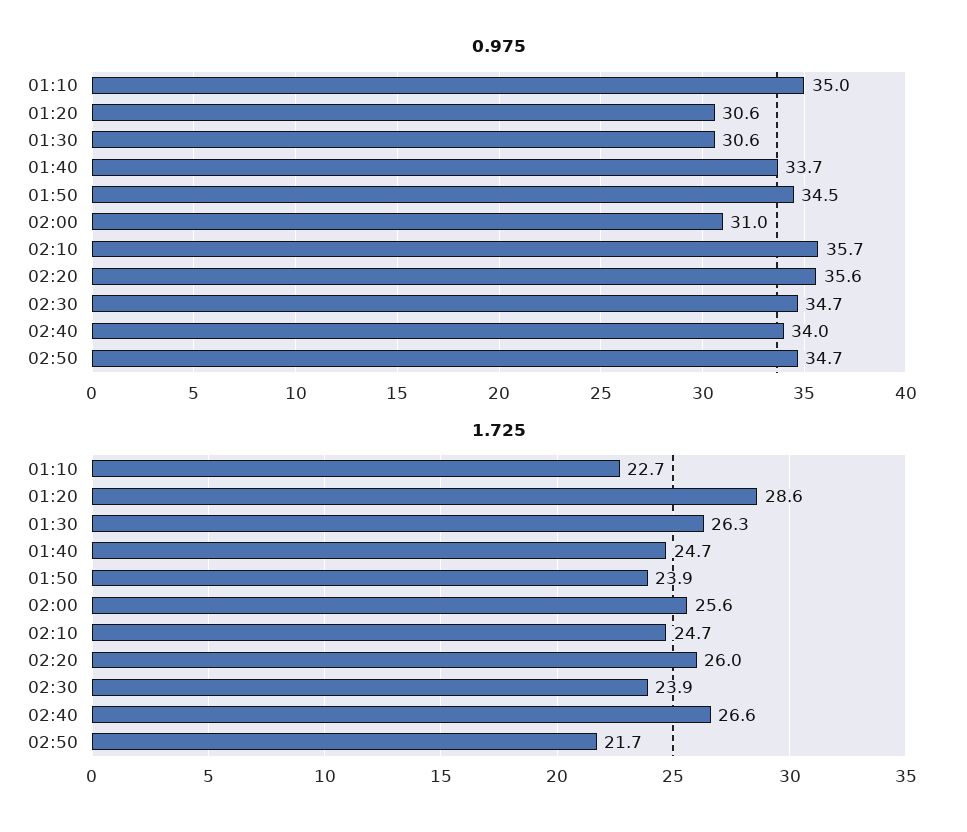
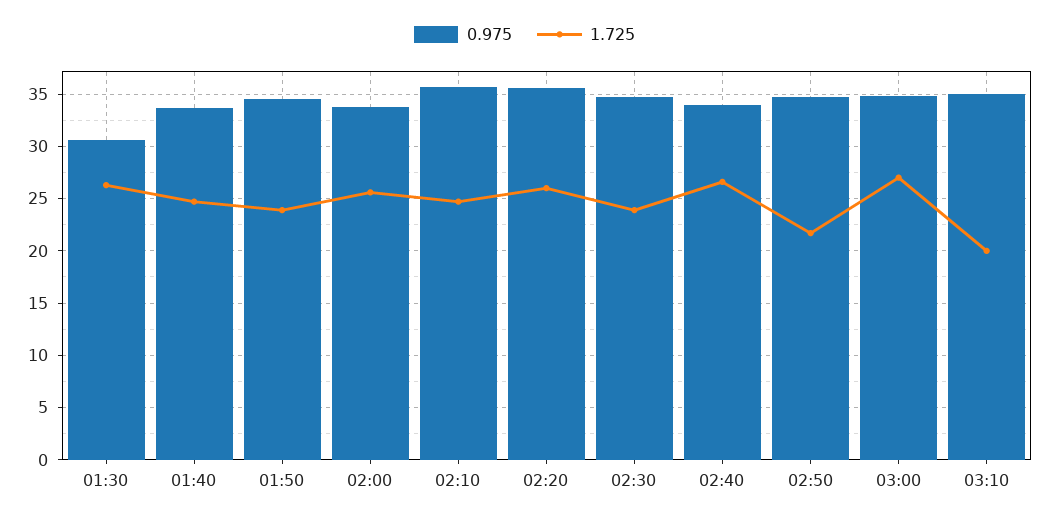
0.975, 01:10: 35 -> none
0.975, 01:20: 30.6 -> none
0.975, 02:00: 31 -> 34
1.725, 01:10: 22.7 -> none
1.725, 01:20: 28.6 -> none
0.975, 03:00: none -> 35
1.725, 03:00: none -> 27
0.975, 03:10: none -> 35
1.725, 03:10: none -> 20

